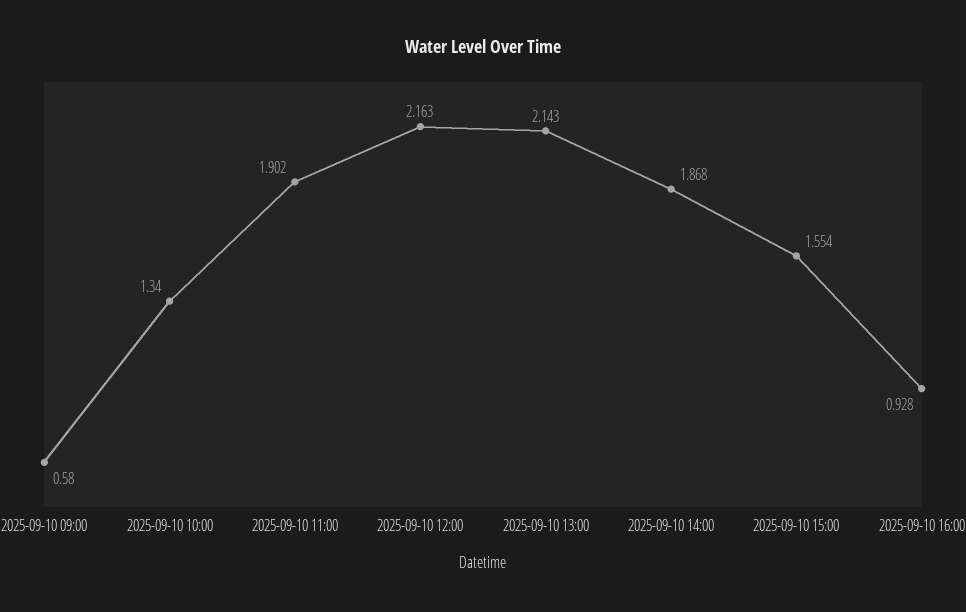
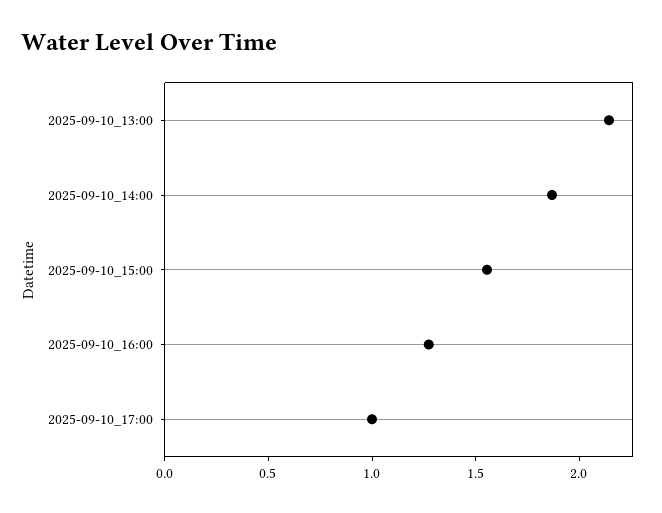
2025-09-10 09:00: 0.58 -> none
2025-09-10 10:00: 1.34 -> none
2025-09-10 11:00: 1.902 -> none
2025-09-10 12:00: 2.163 -> none
2025-09-10 16:00: 0.928 -> 1.3
2025-09-10_17:00: none -> 1

